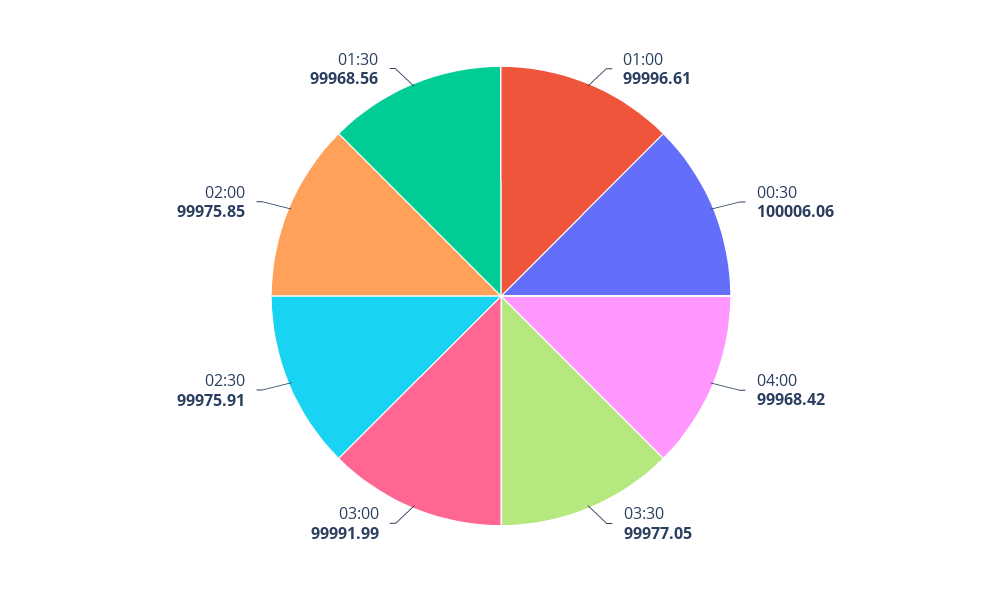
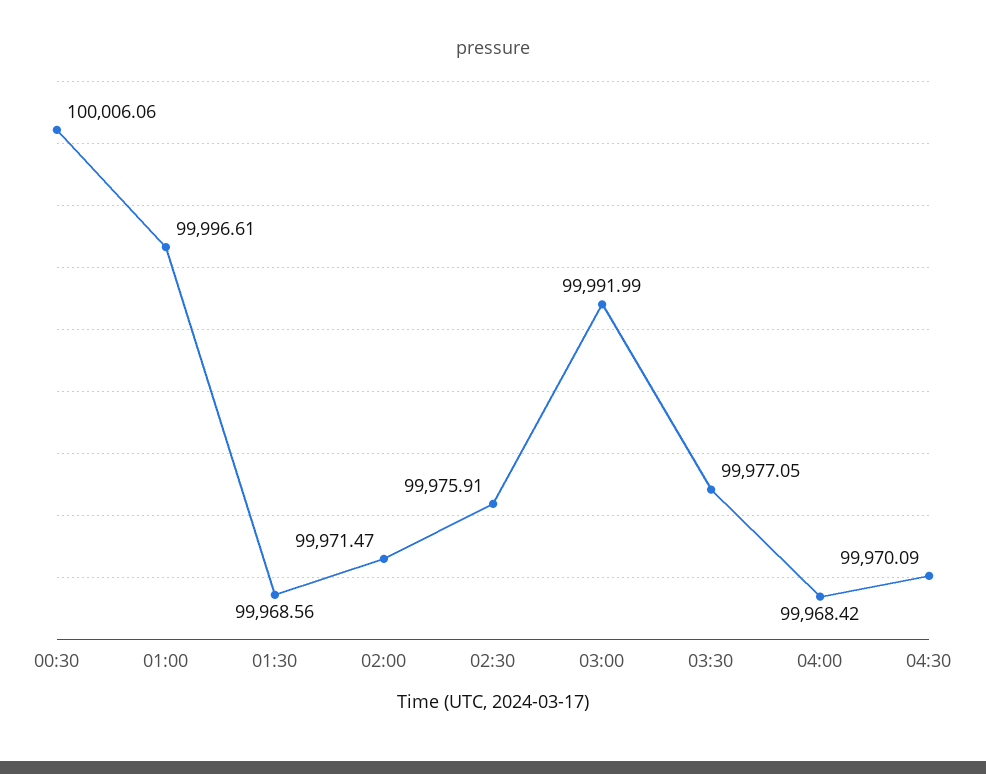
02:00: 99975.85 -> 99971.47
04:30: none -> 99970.09

